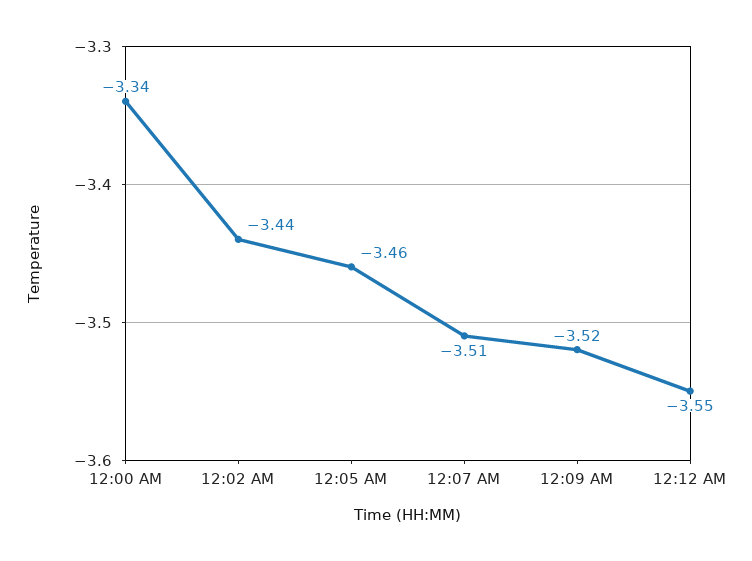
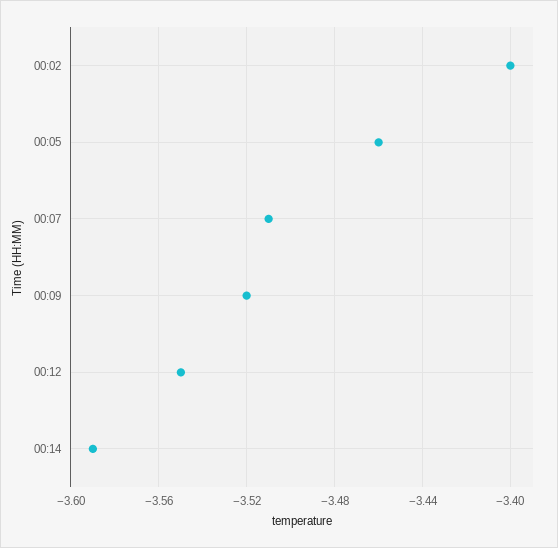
12:00 AM: -3.34 -> none
12:02 AM: -3.44 -> -3.4
00:14: none -> -3.59

